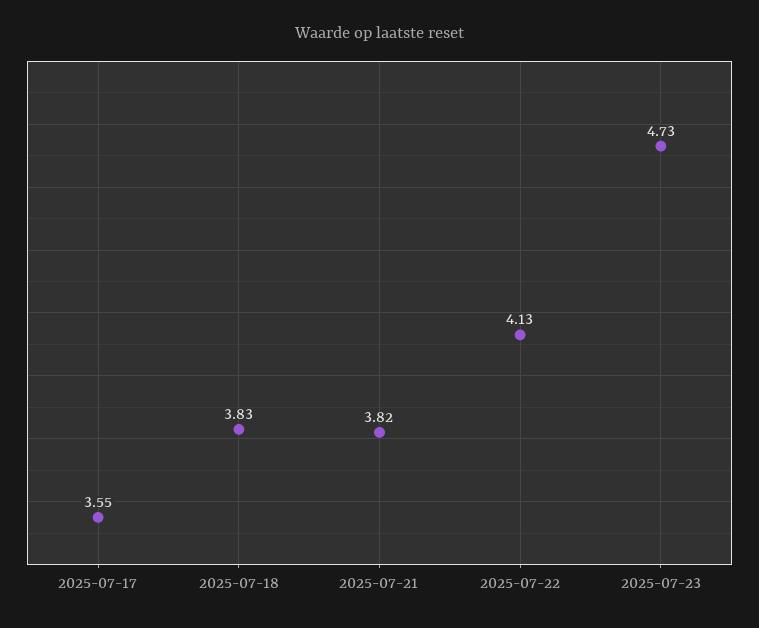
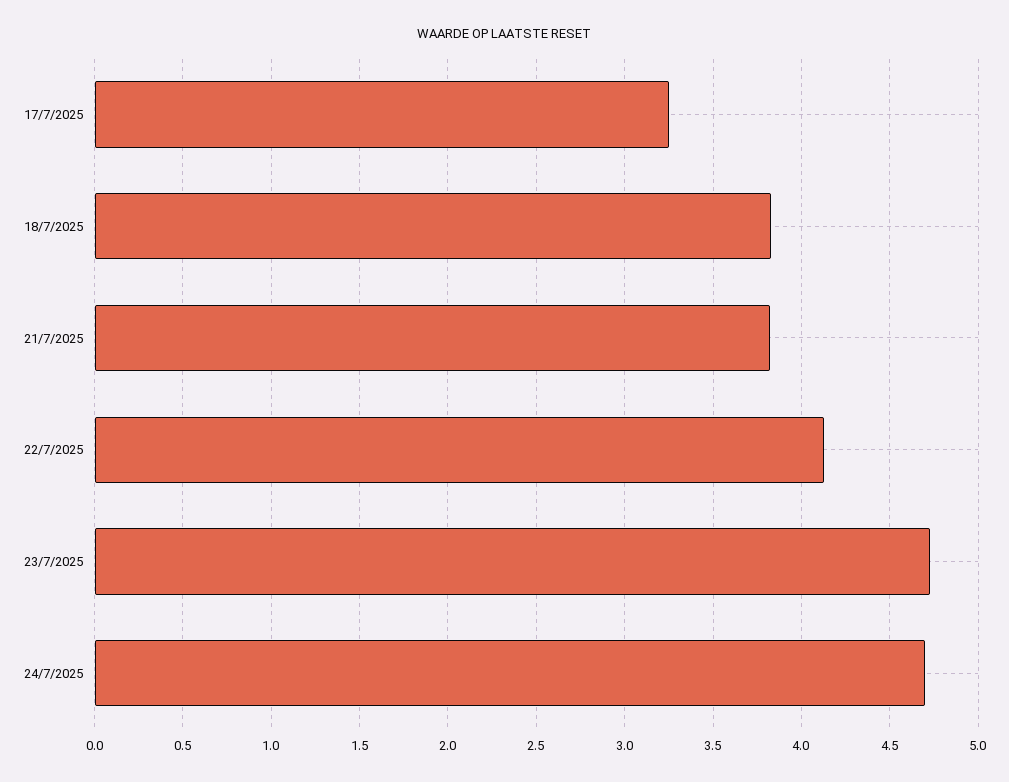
2025-07-17: 3.55 -> 3.25
24/7/2025: none -> 4.7

